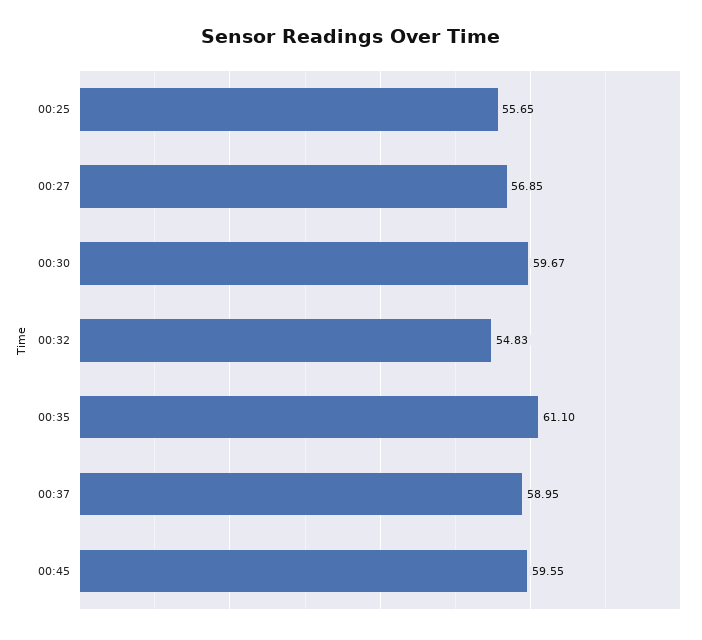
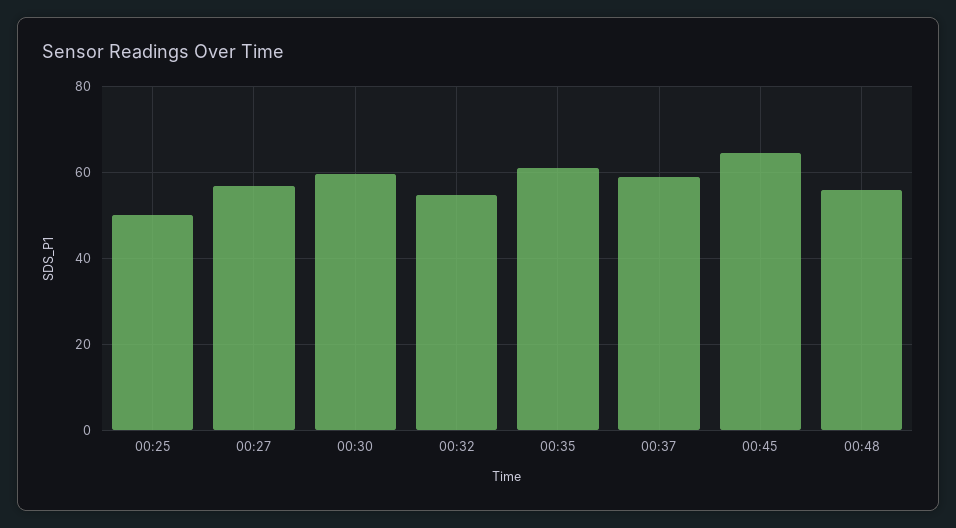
00:25: 55.65 -> 50
00:45: 59.55 -> 64
00:48: none -> 56

